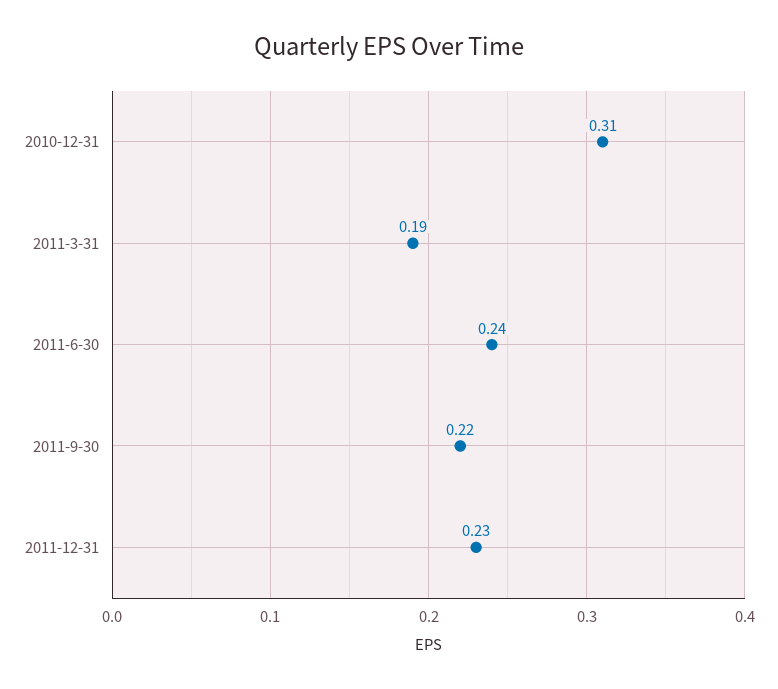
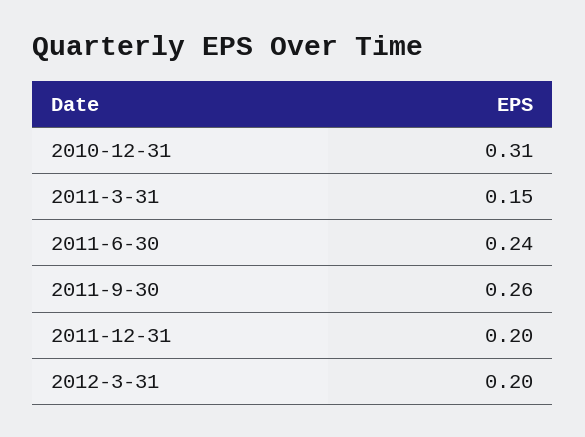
2011-3-31: 0.19 -> 0.15
2011-9-30: 0.22 -> 0.26
2011-12-31: 0.23 -> 0.2
2012-3-31: none -> 0.2

